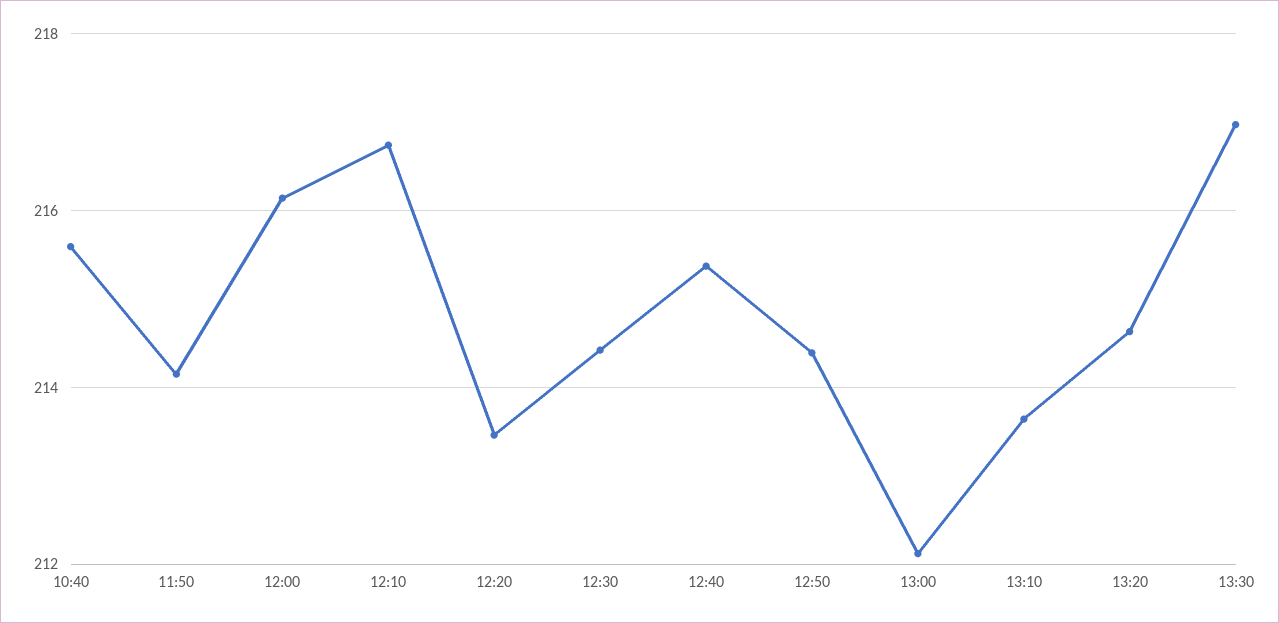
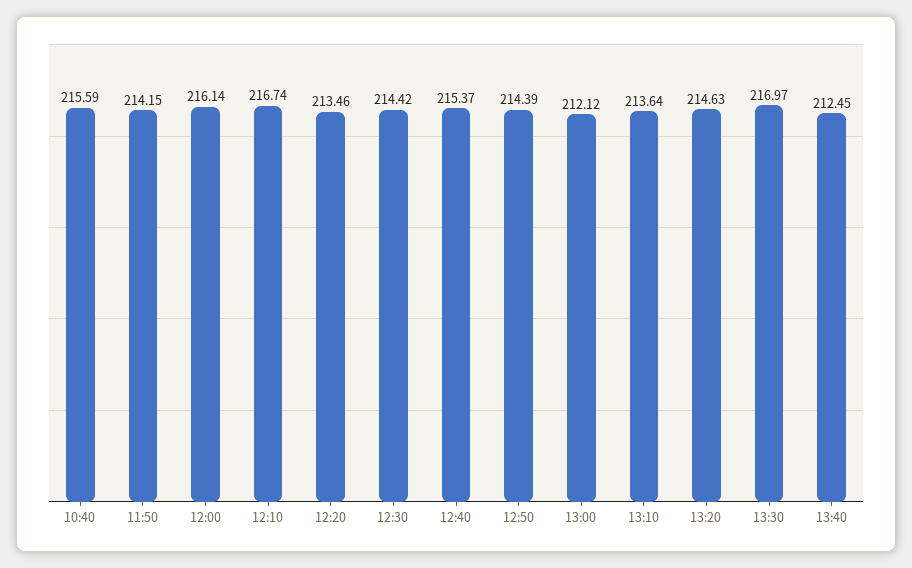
13:40: none -> 212.45

